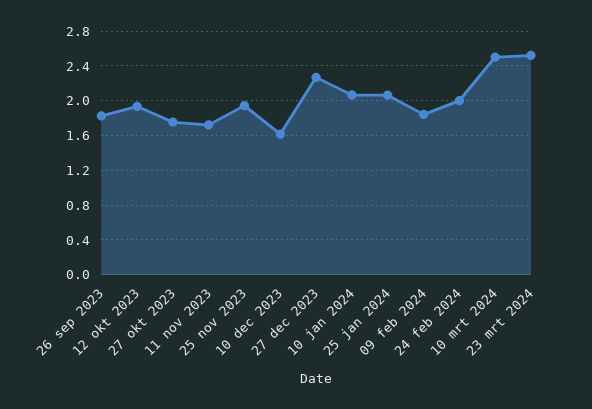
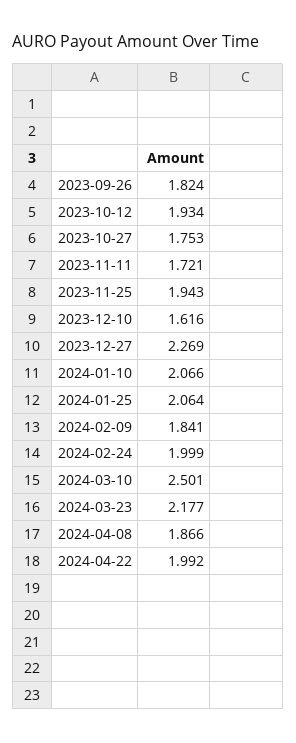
23 mrt 2024: 2.5 -> 2.177
2024-04-08: none -> 1.866
2024-04-22: none -> 1.992

